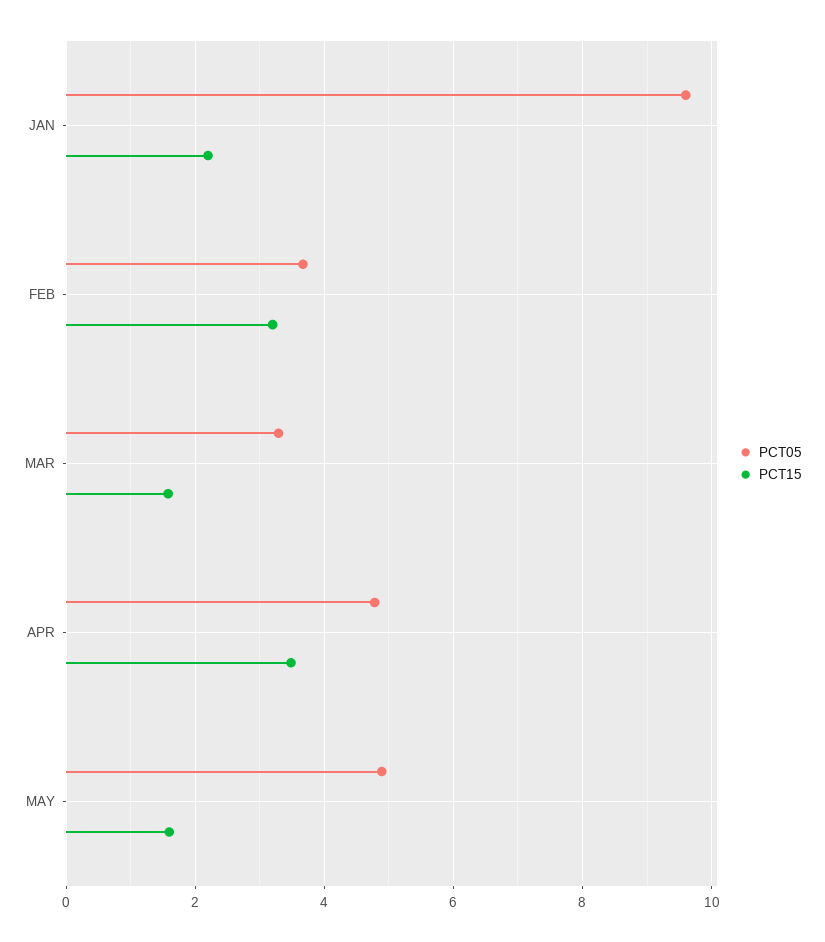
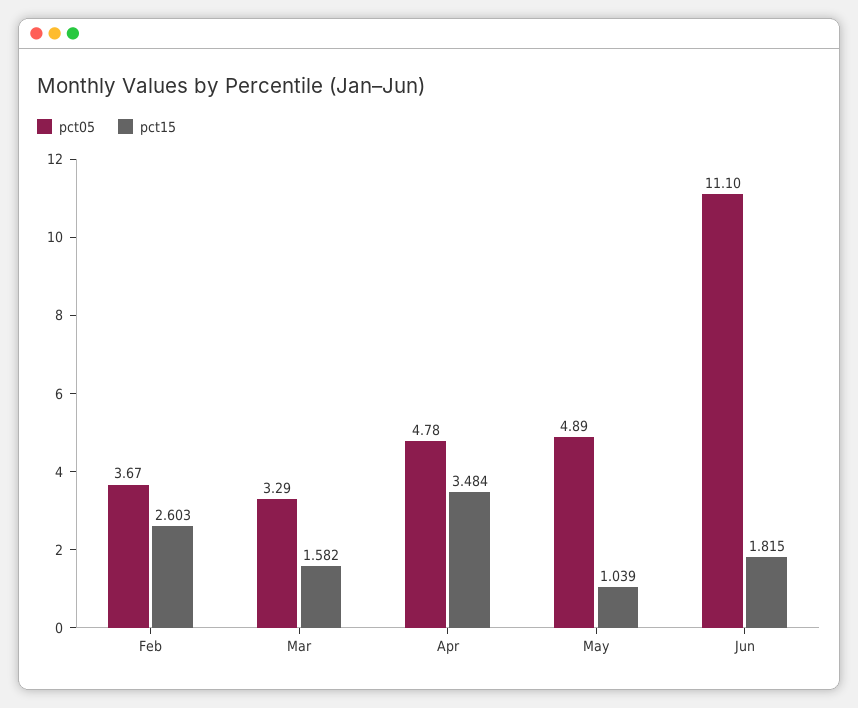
PCT05, JAN: 9.6 -> none
PCT15, JAN: 2.2 -> none
PCT15, FEB: 3.2 -> 2.603
PCT15, MAY: 1.6 -> 1.039
PCT05, Jun: none -> 11.1
PCT15, Jun: none -> 1.815

